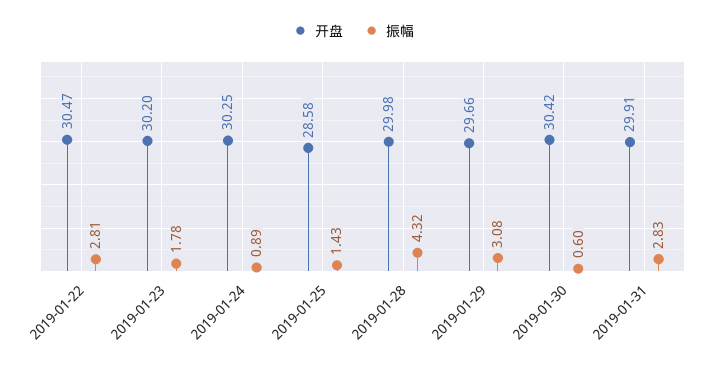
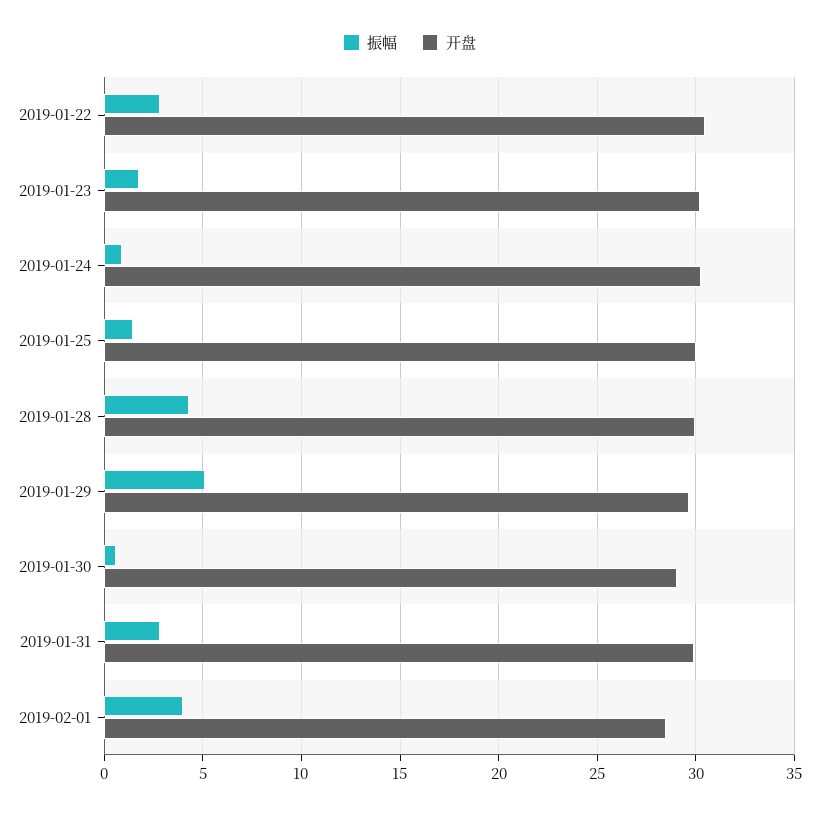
开盘, 2019-01-25: 28.58 -> 30
振幅, 2019-01-29: 3.08 -> 5
开盘, 2019-01-30: 30.42 -> 29
振幅, 2019-02-01: none -> 4
开盘, 2019-02-01: none -> 28.5

